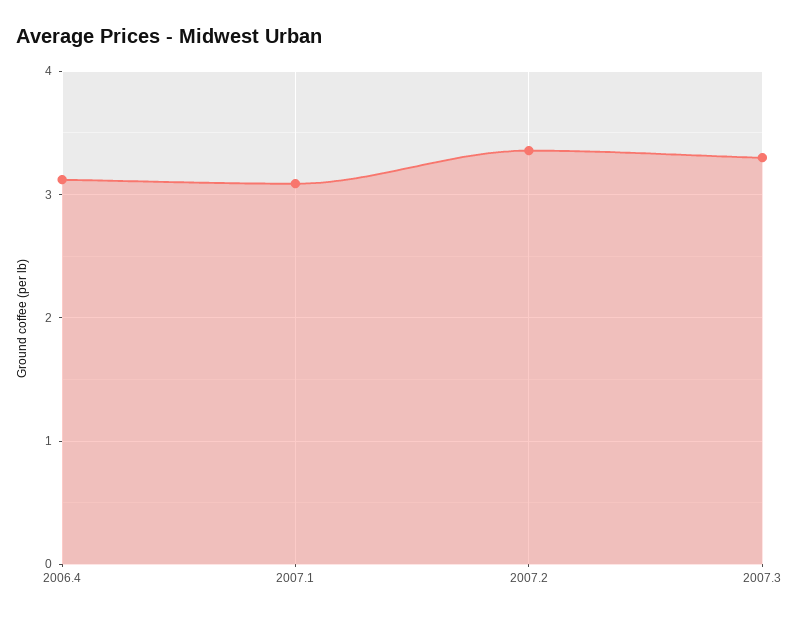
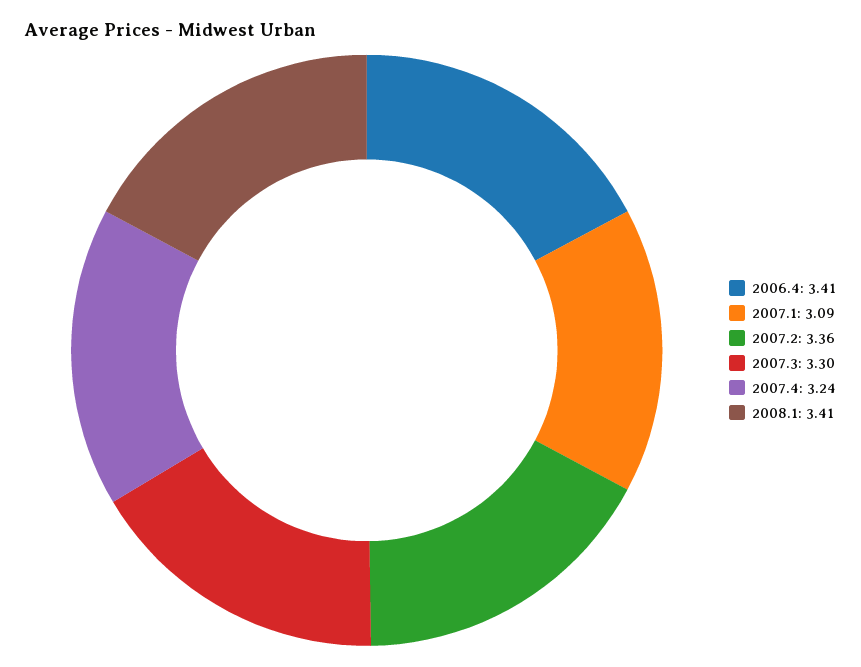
2006.4: 3.1 -> 3.41
2007.4: none -> 3.24
2008.1: none -> 3.41

